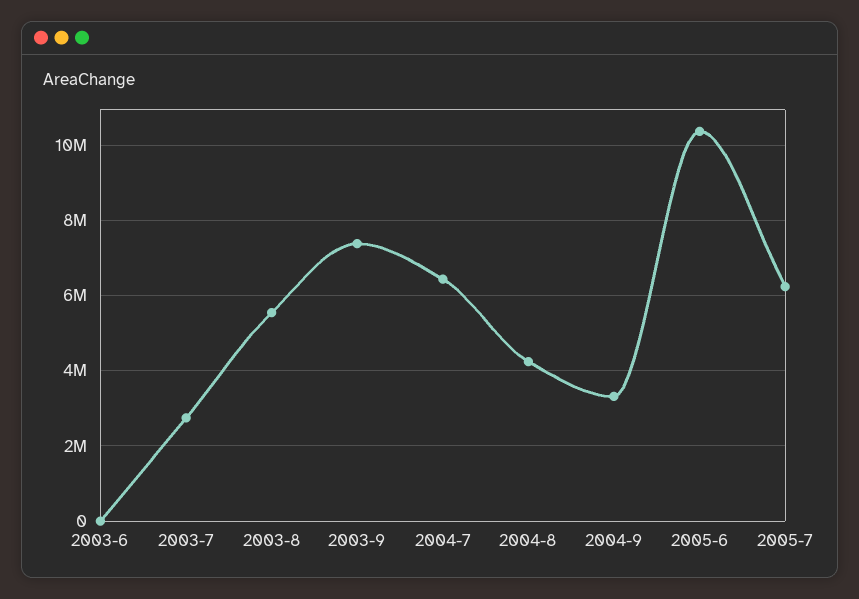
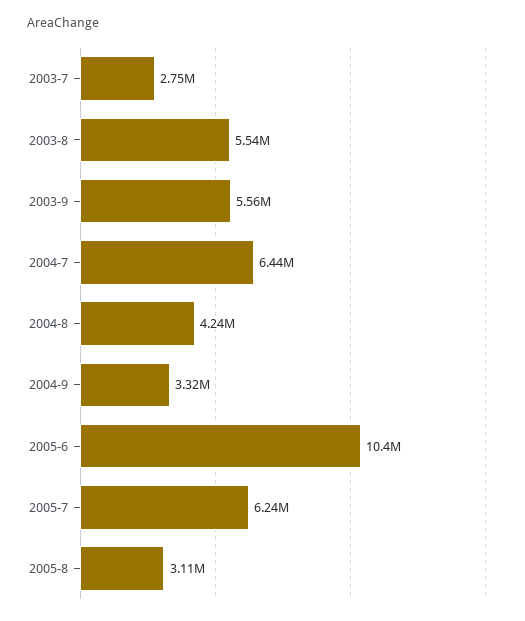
2003-6: 0 -> none
2003-9: 7400000 -> 5560000
2005-8: none -> 3110000

